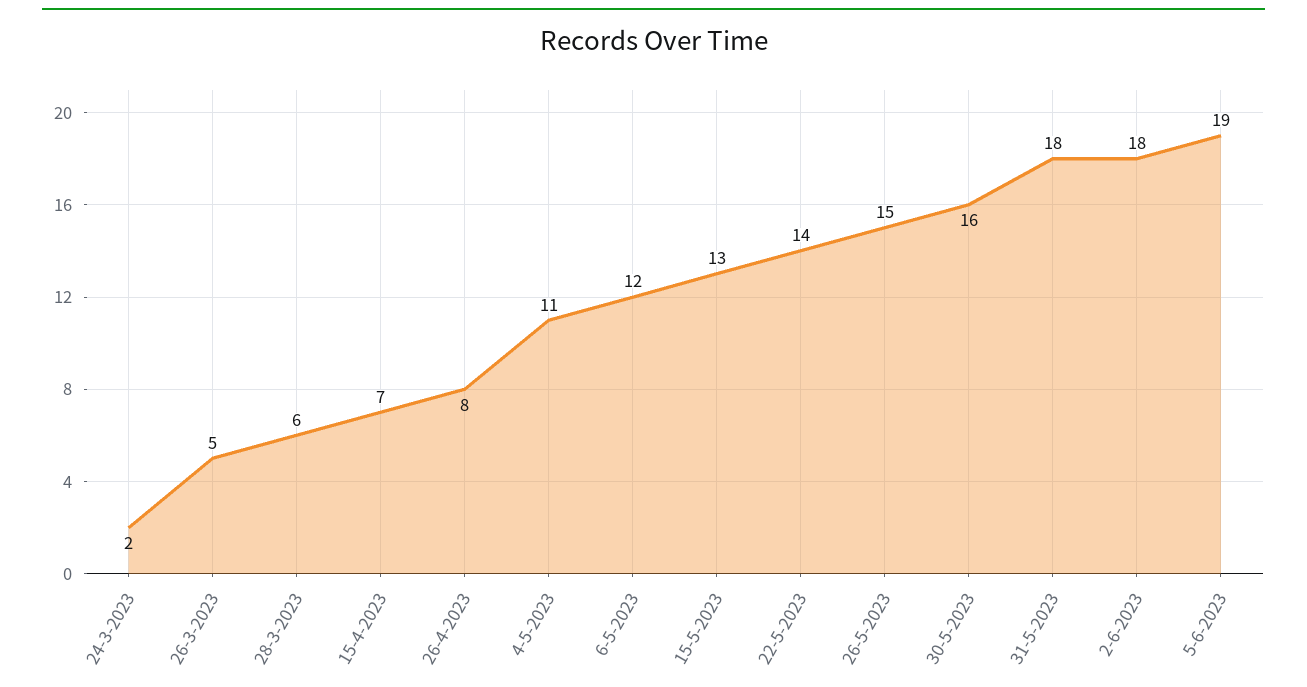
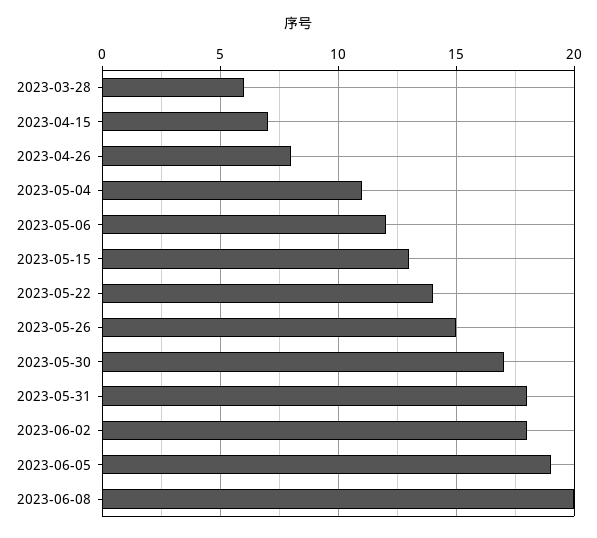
24-3-2023: 2 -> none
26-3-2023: 5 -> none
30-5-2023: 16 -> 17
2023-06-08: none -> 20

